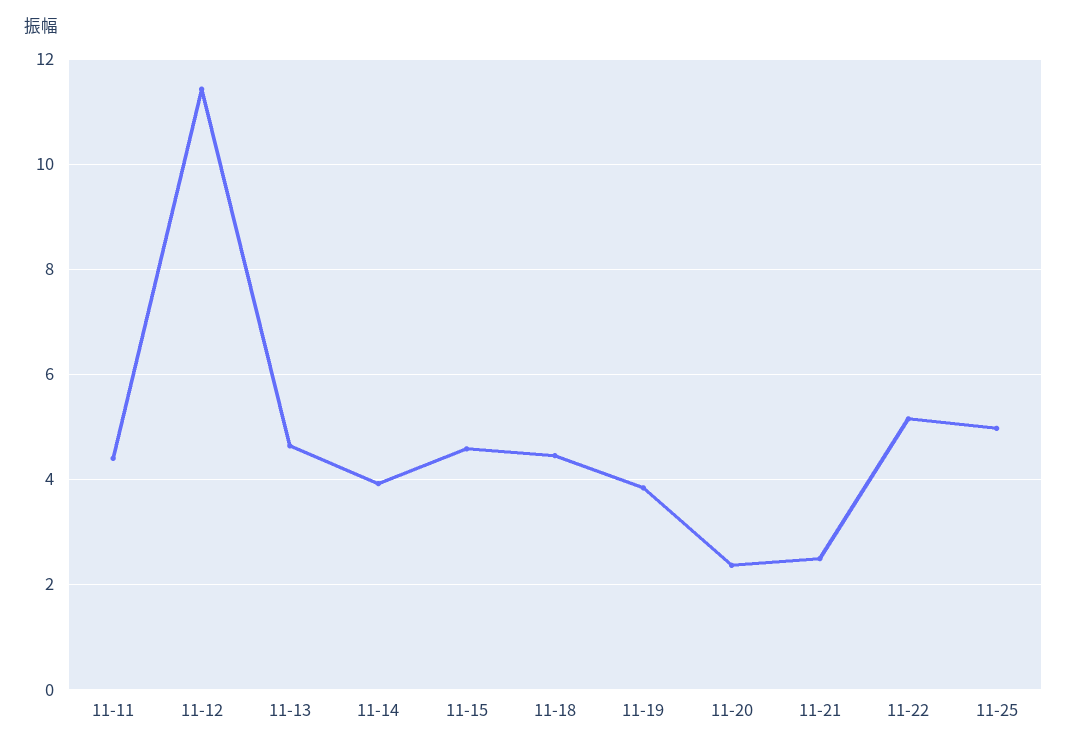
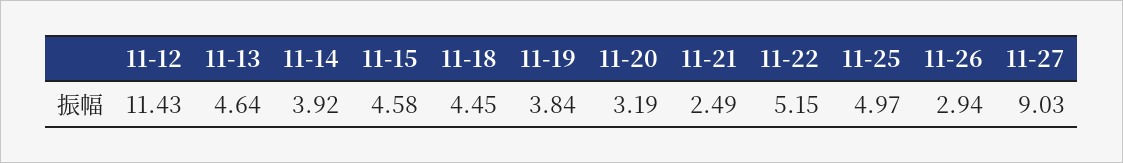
11-11: 4.4 -> none
11-20: 2.4 -> 3.19
11-26: none -> 2.94
11-27: none -> 9.03

